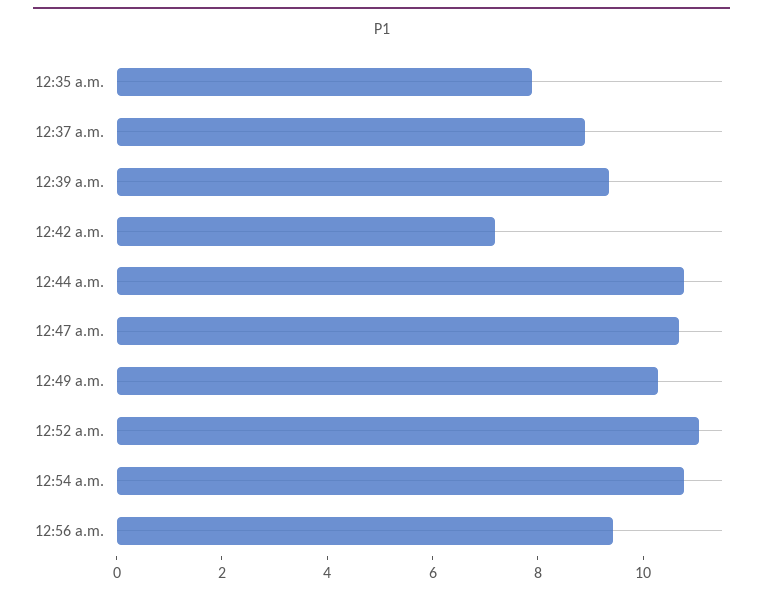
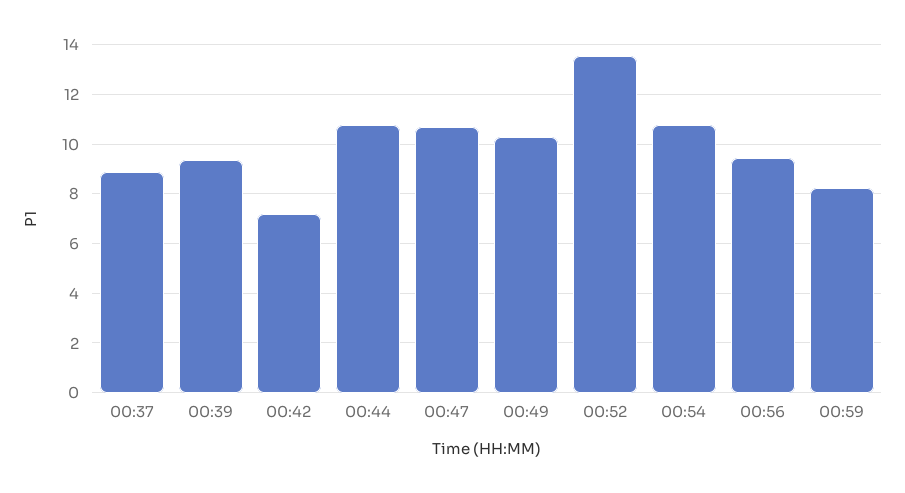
12:35 a.m.: 8 -> none
12:52 a.m.: 11 -> 13.5
00:59: none -> 8.25

